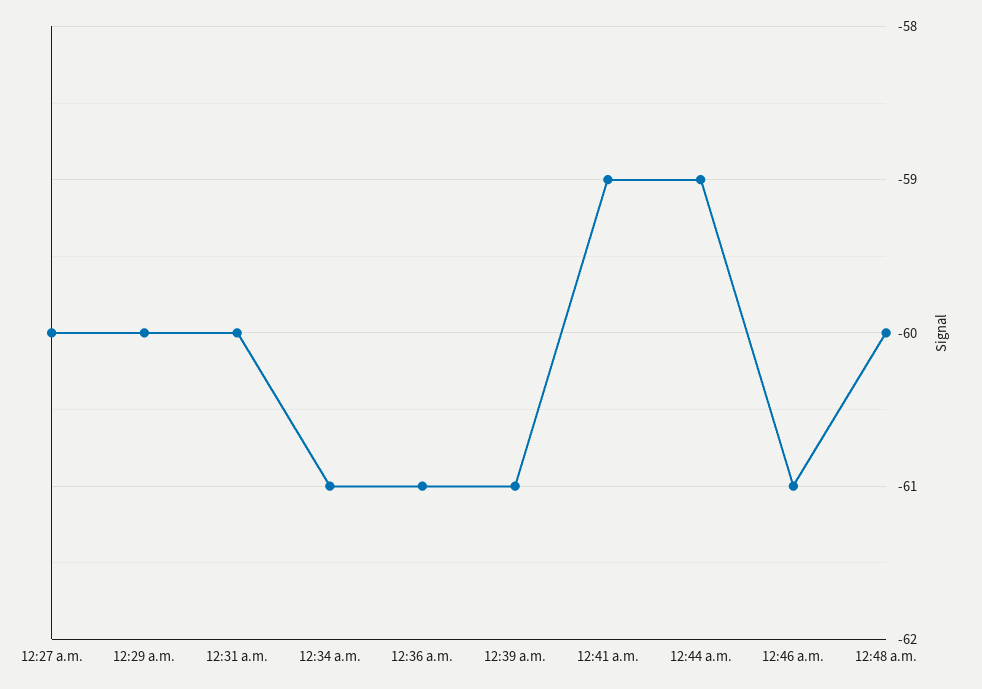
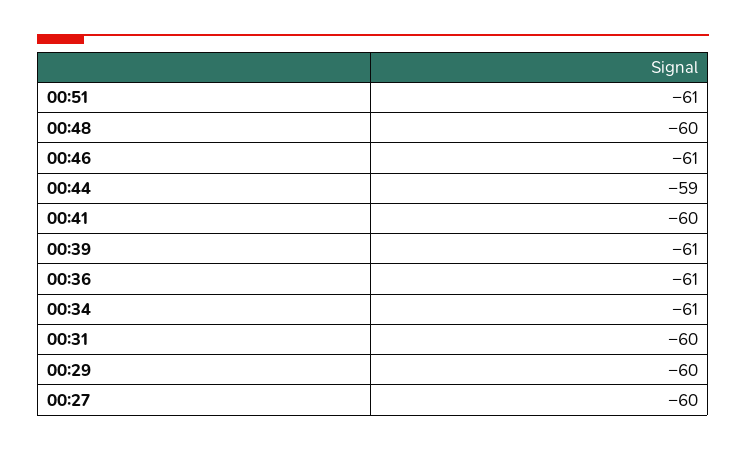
12:41 a.m.: -59 -> -60
00:51: none -> -61

